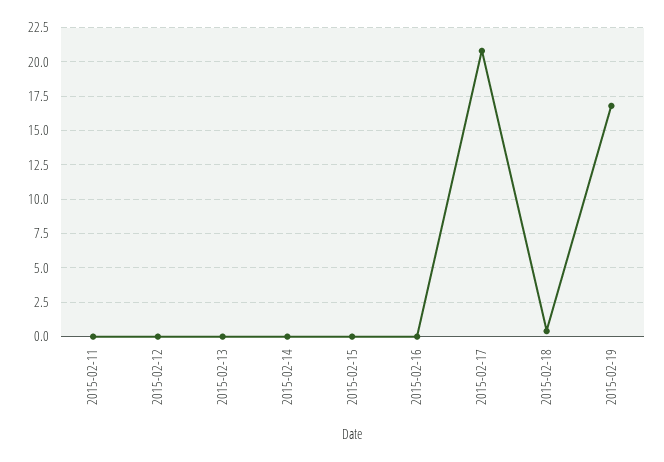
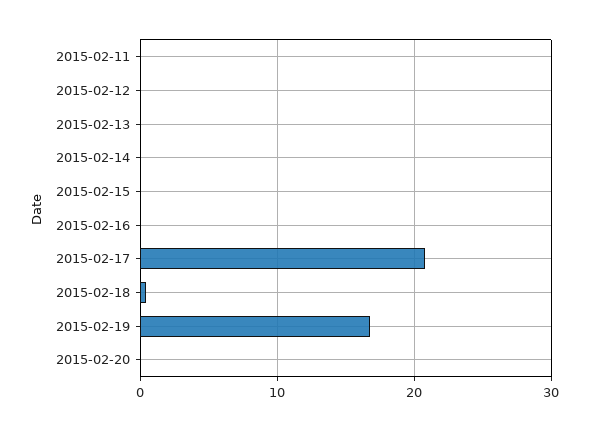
2015-02-20: none -> 0

